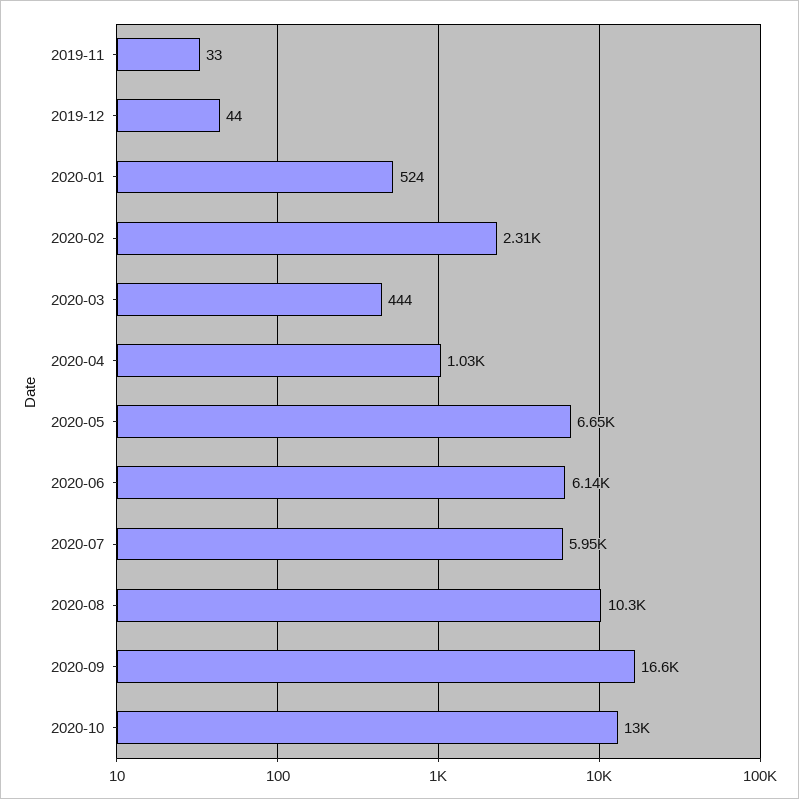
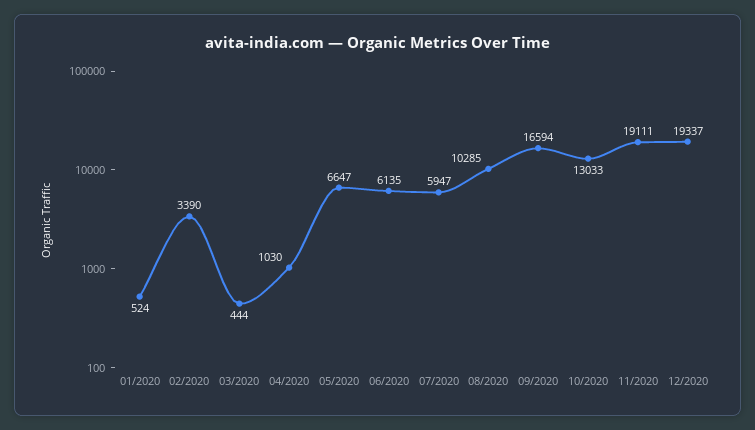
2019-11: 33 -> none
2019-12: 44 -> none
2020-02: 2310 -> 3390
11/2020: none -> 19111
12/2020: none -> 19337

